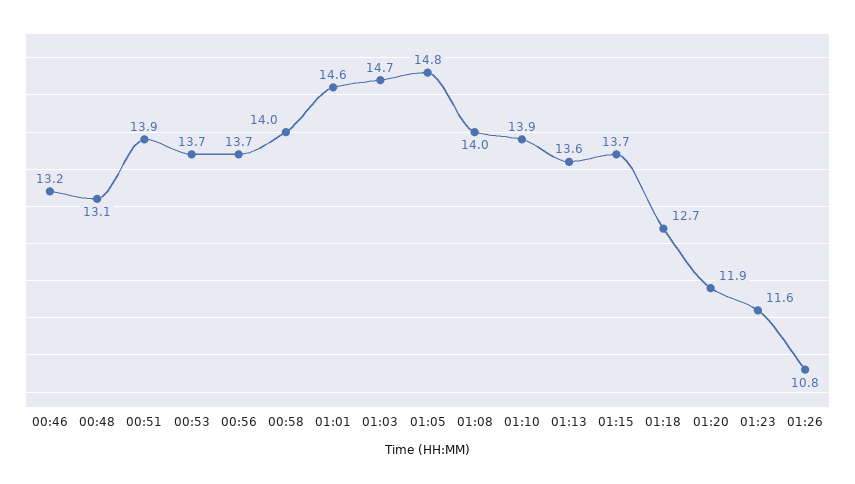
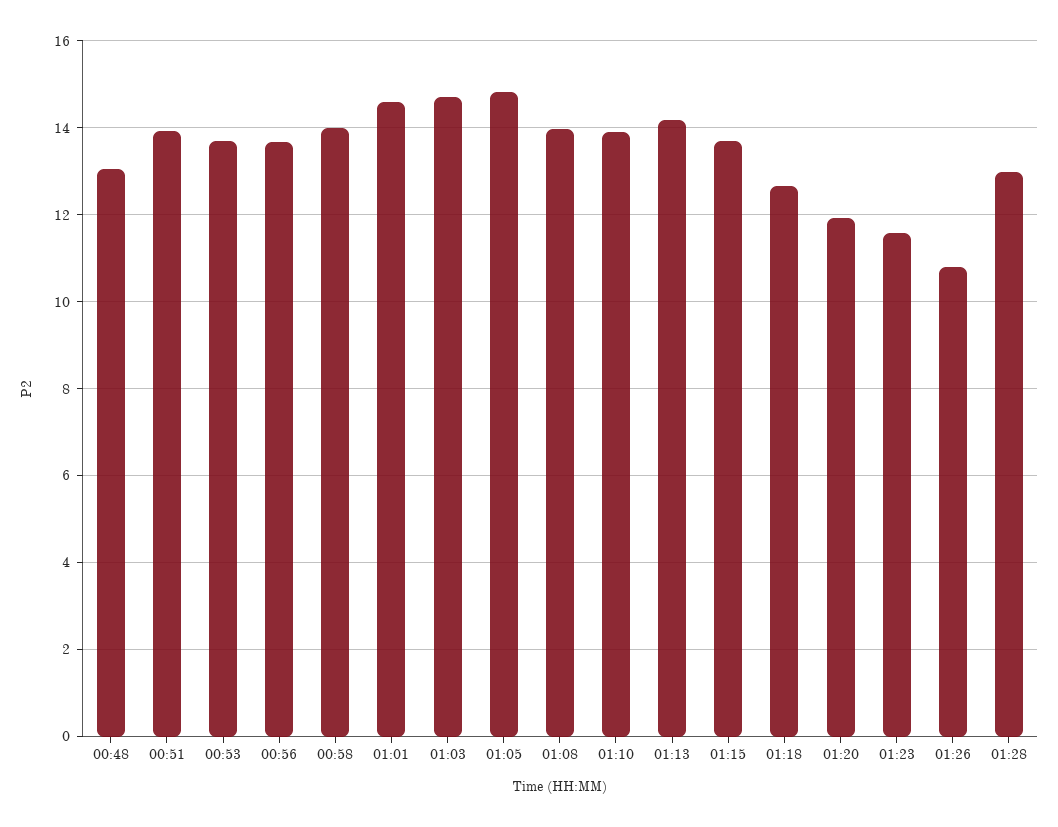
00:46: 13.2 -> none
01:13: 13.6 -> 14.2
01:28: none -> 13

